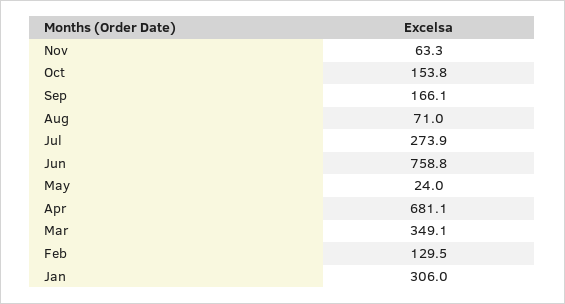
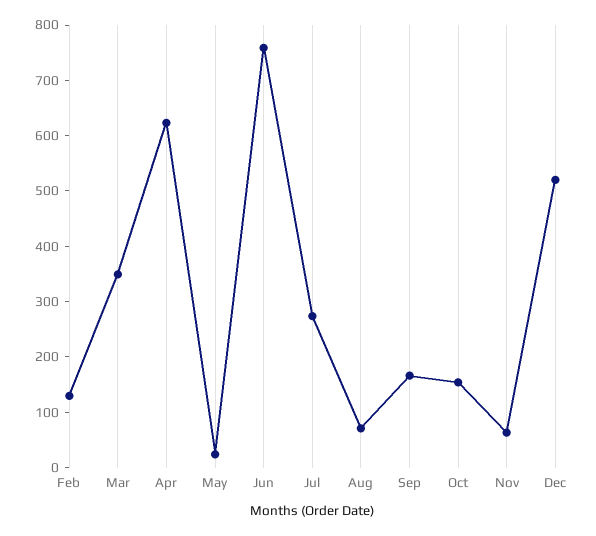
Apr: 681.1 -> 620
Jan: 306 -> none
Dec: none -> 520

